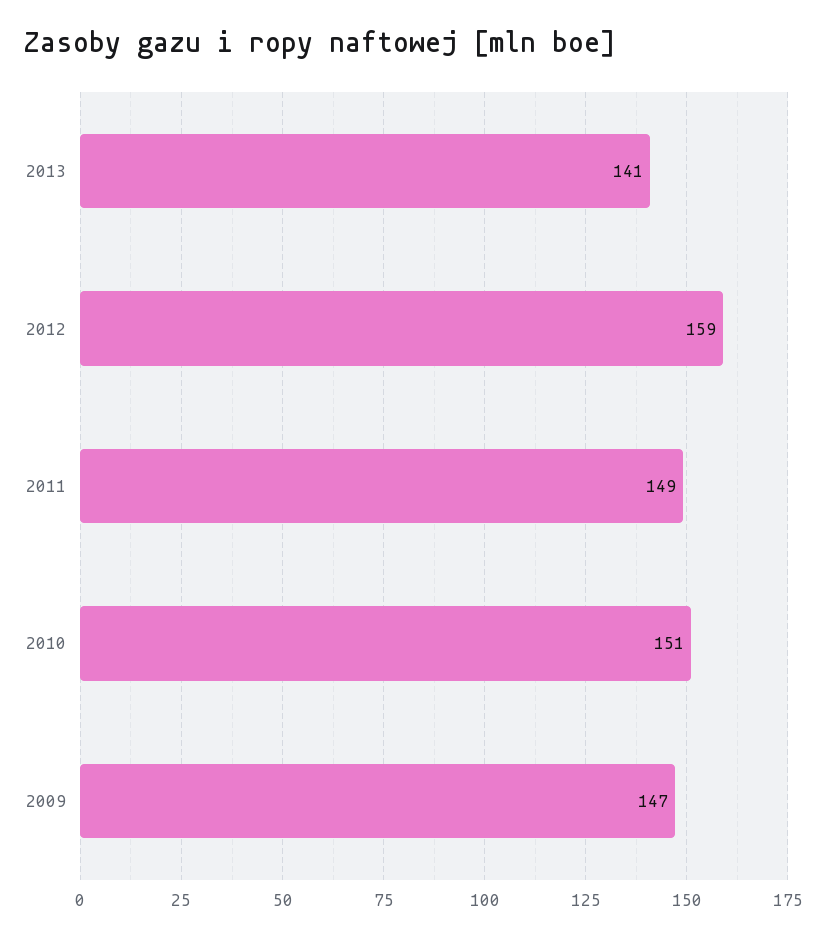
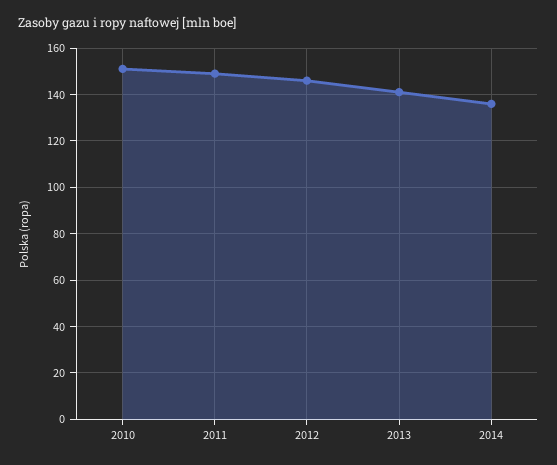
2012: 159 -> 145
2009: 147 -> none
2014: none -> 135

